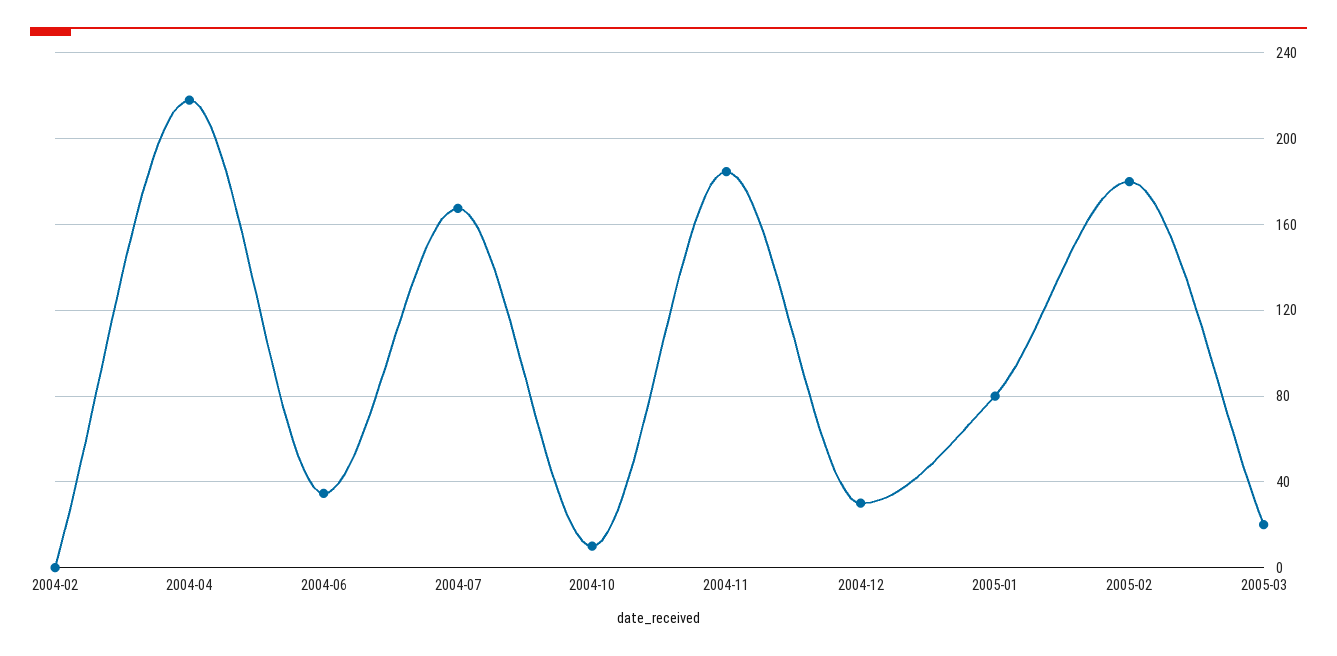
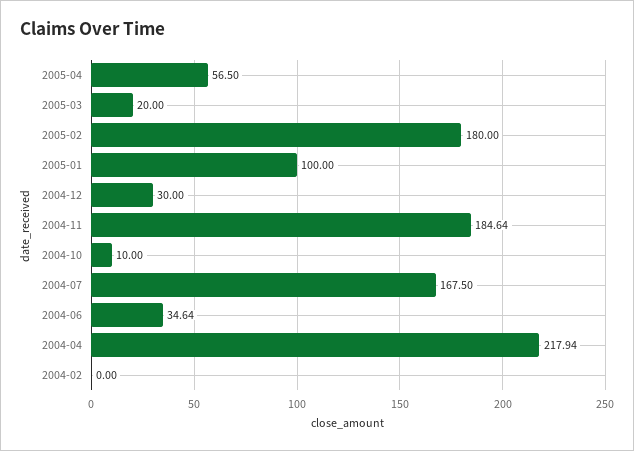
2005-01: 80 -> 100
2005-04: none -> 56.5

